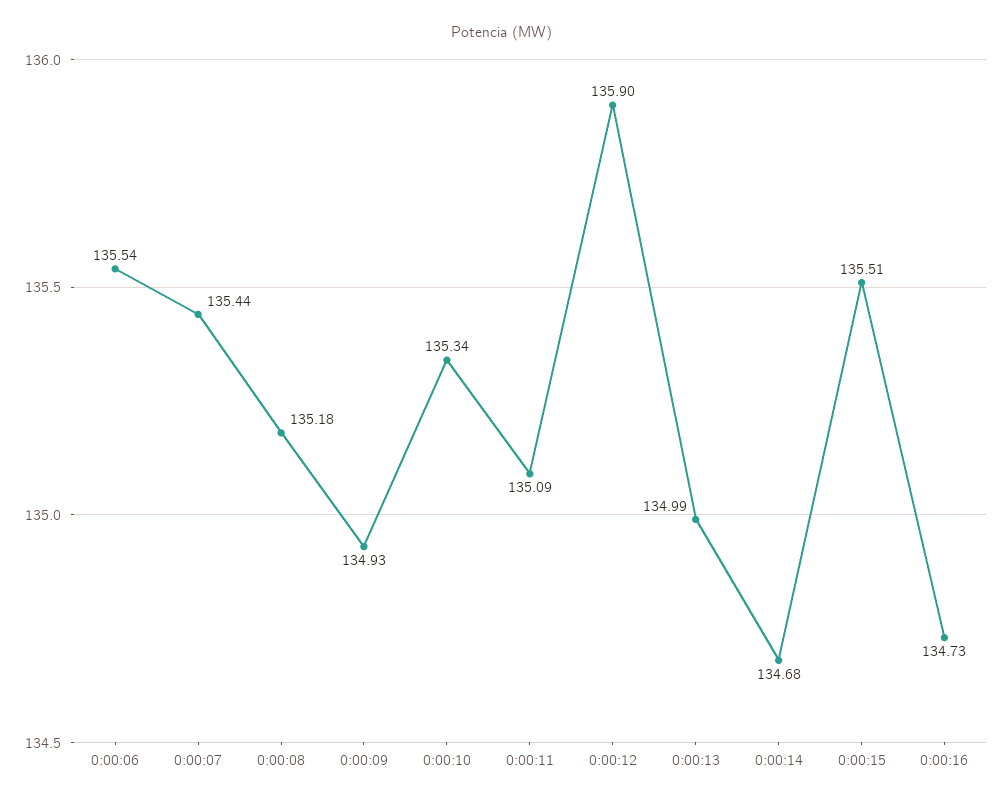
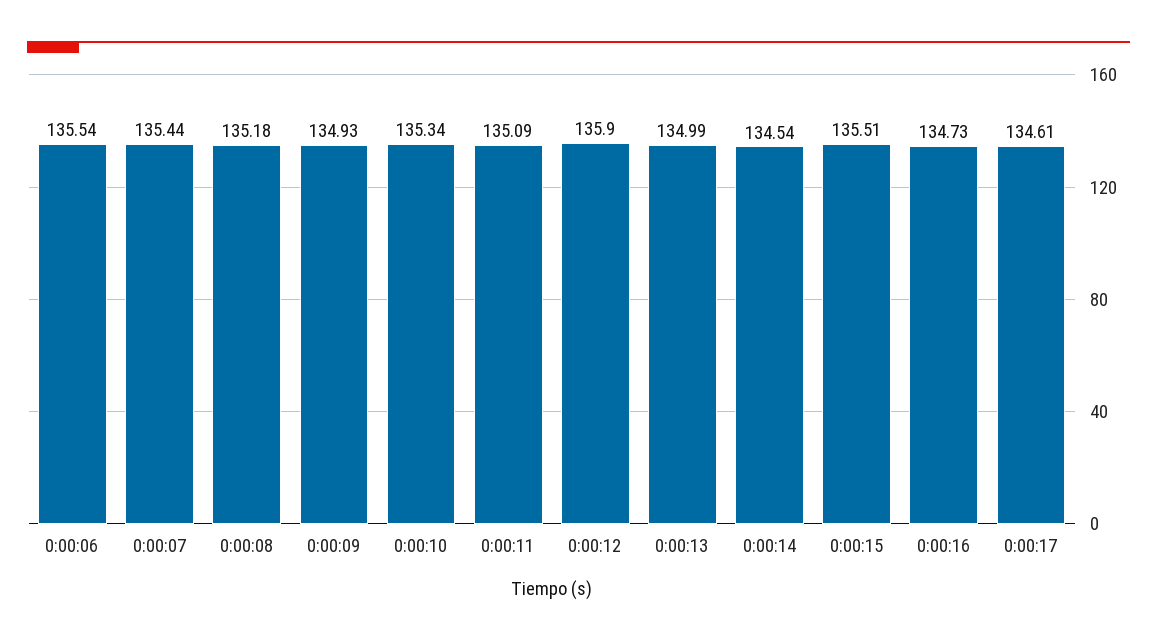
0:00:14: 134.68 -> 134.54
0:00:17: none -> 134.61

